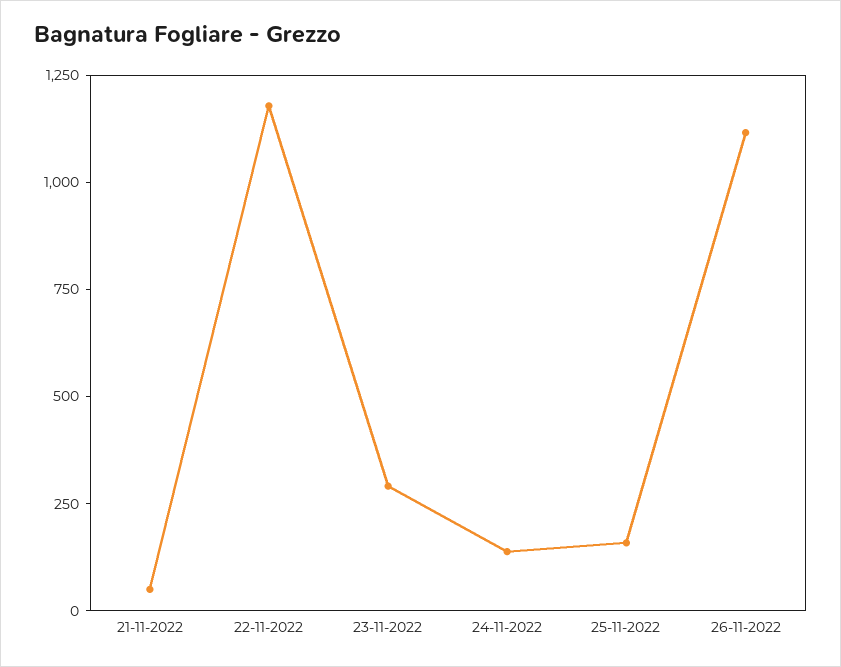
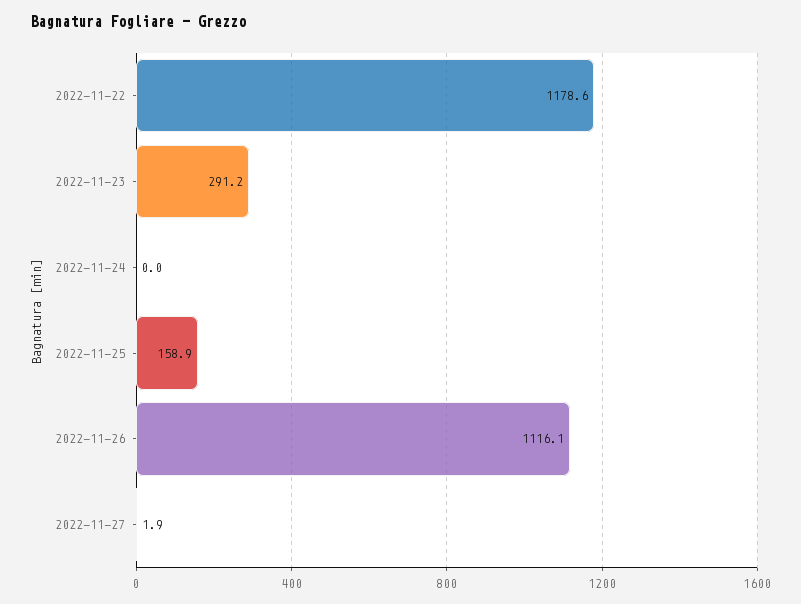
21-11-2022: 50 -> none
24-11-2022: 150 -> 0
2022-11-27: none -> 1.9

